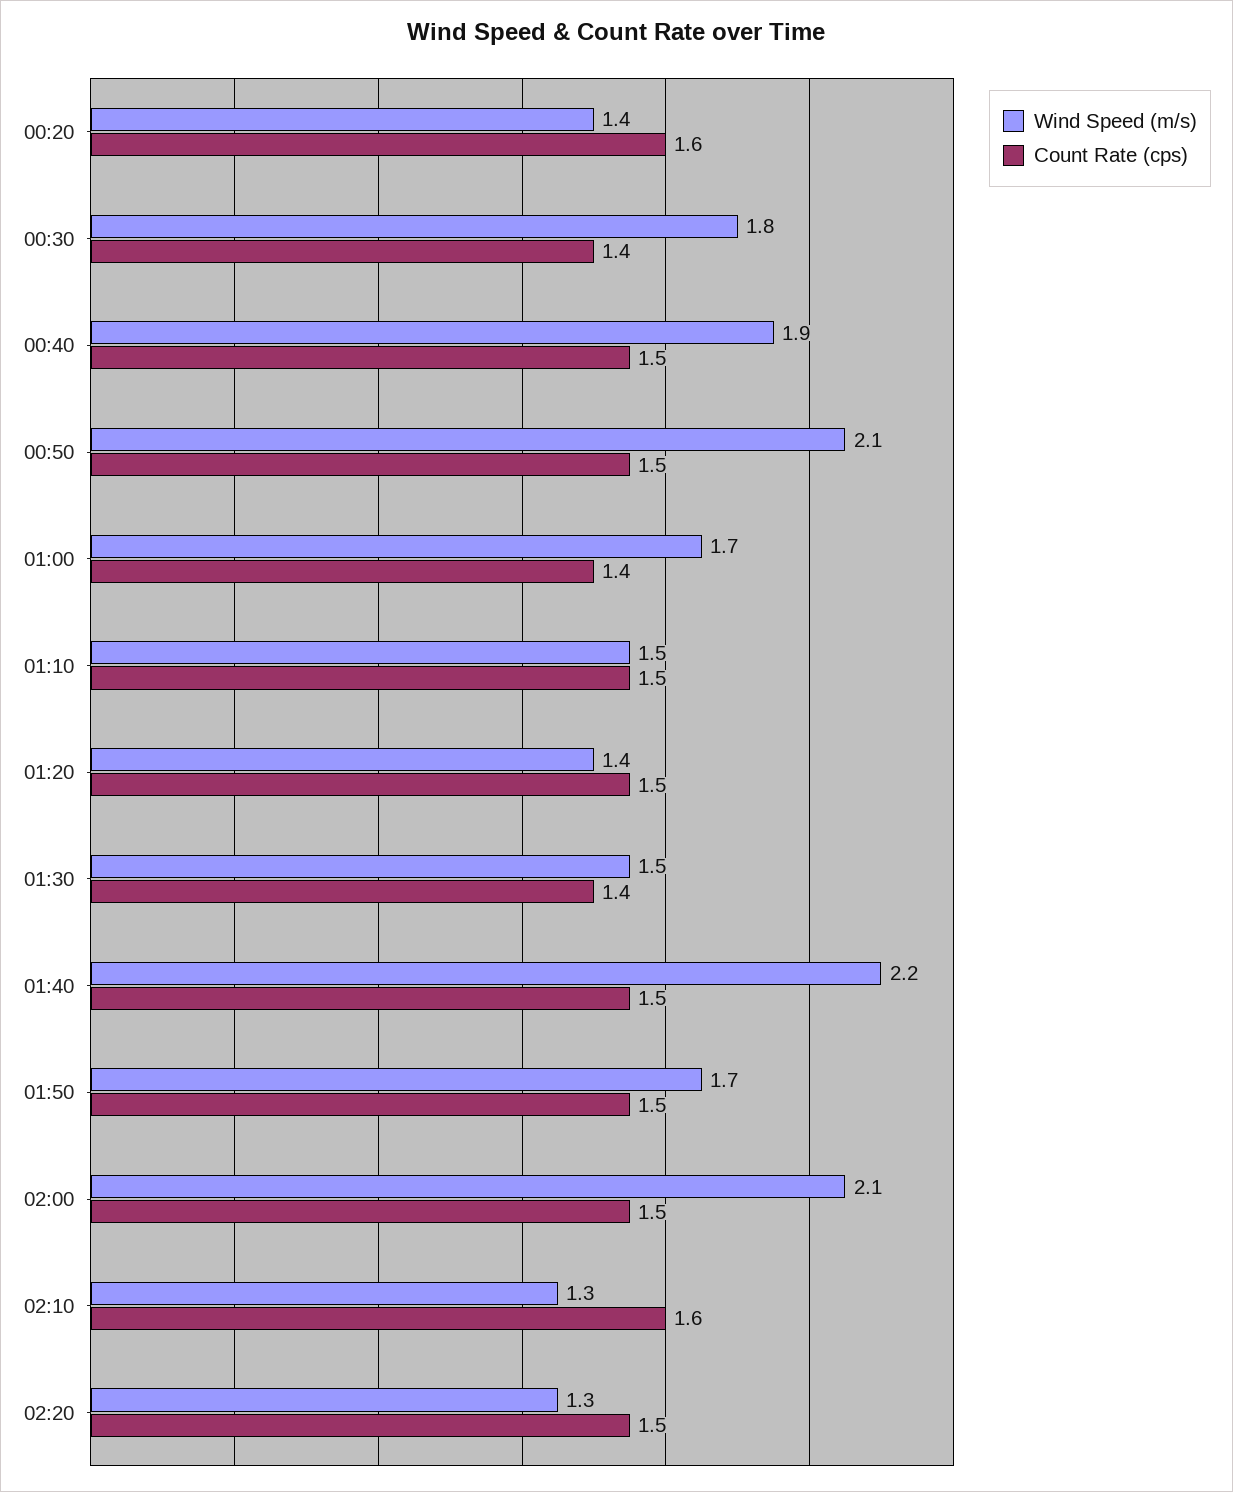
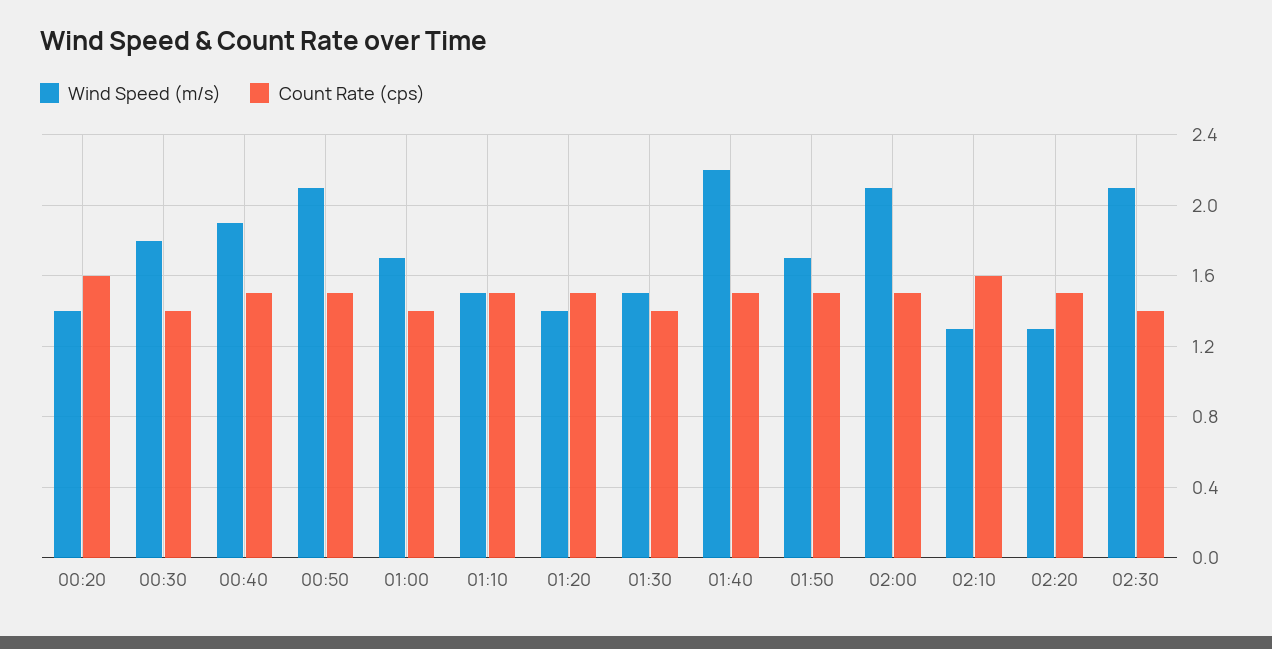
Wind Speed (m/s), 02:30: none -> 2.1
Count Rate (cps), 02:30: none -> 1.4

